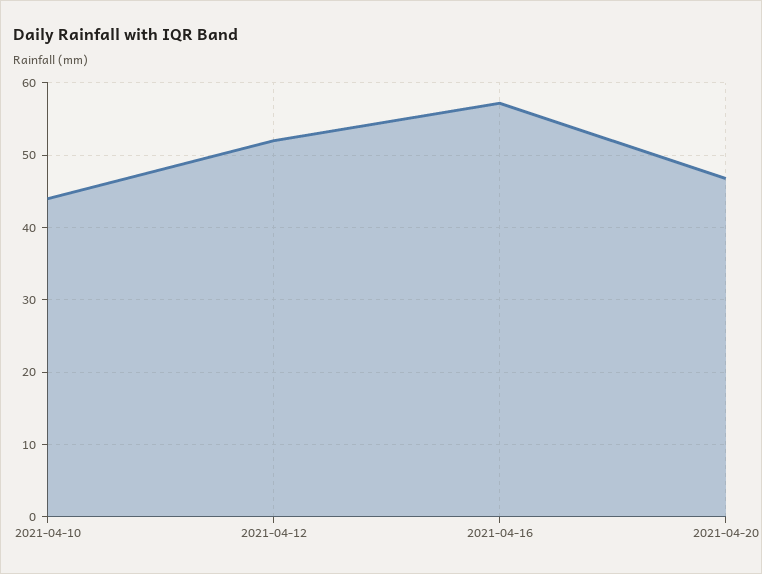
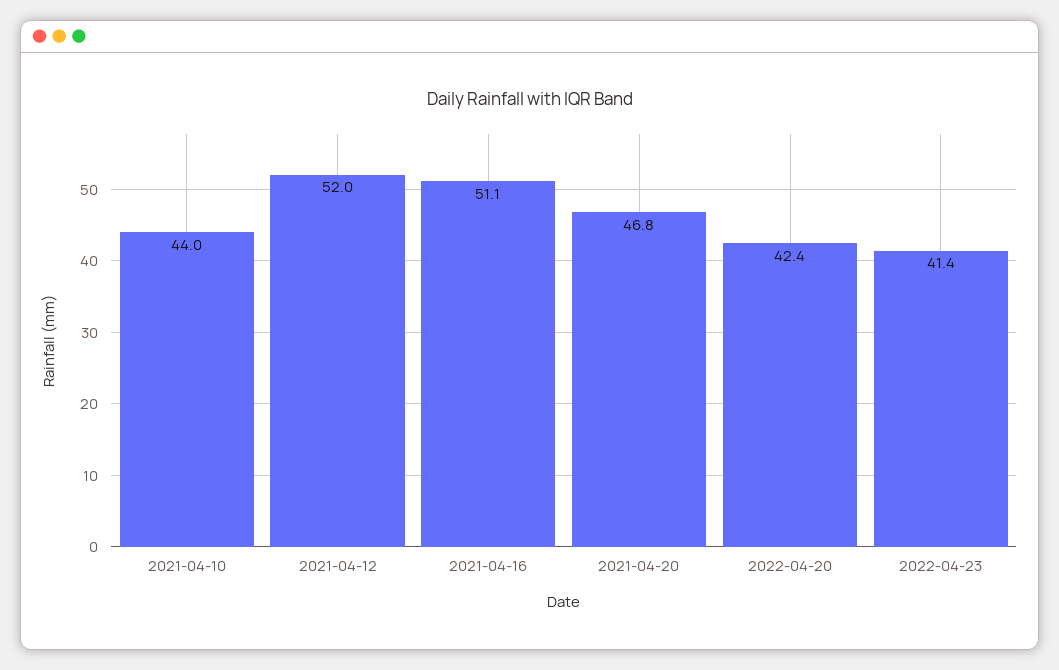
2021-04-16: 57 -> 51.1
2022-04-20: none -> 42.4
2022-04-23: none -> 41.4

